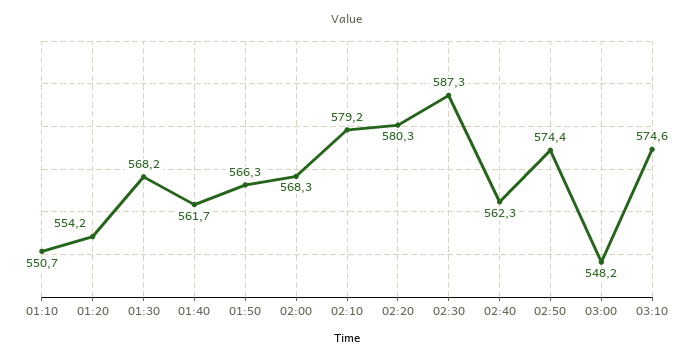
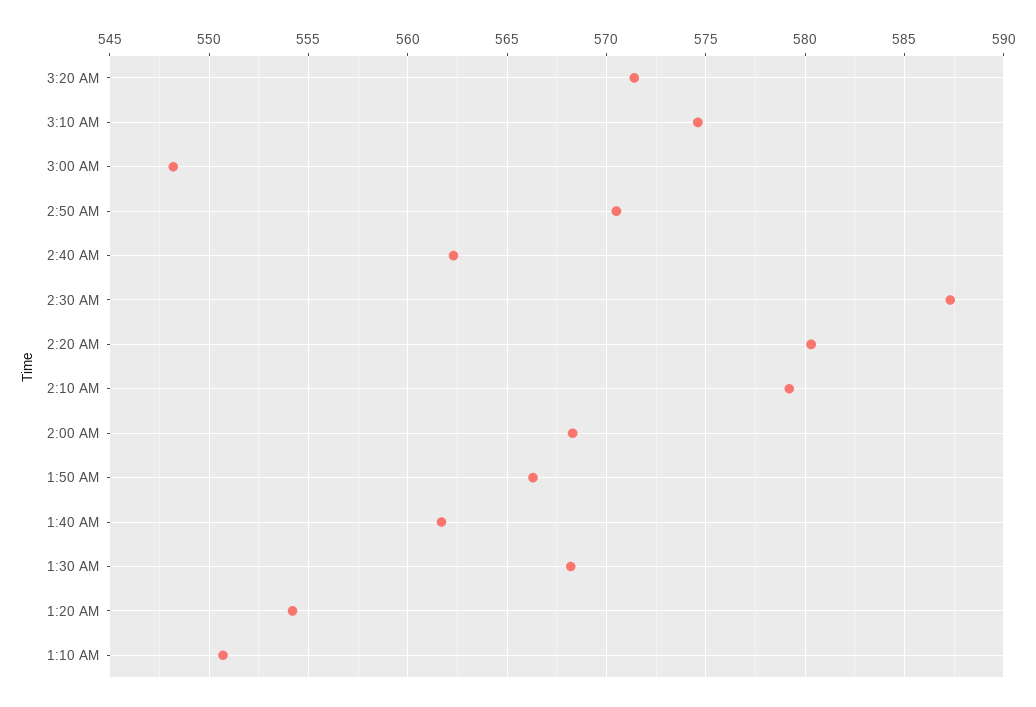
02:50: 574.4 -> 570.5
3:20 AM: none -> 571.5

